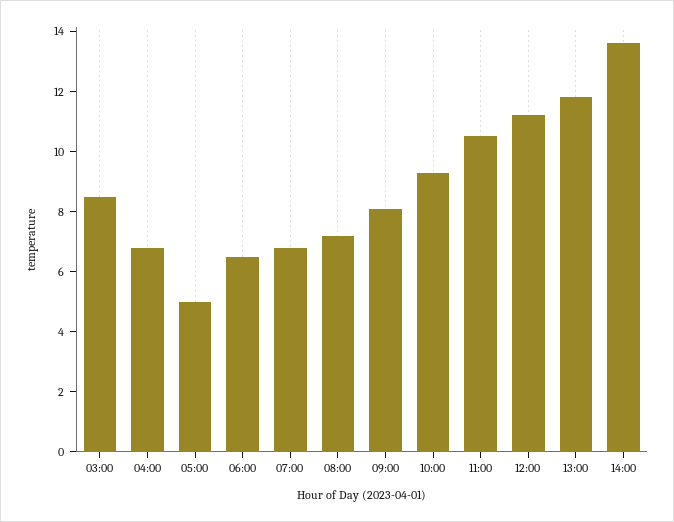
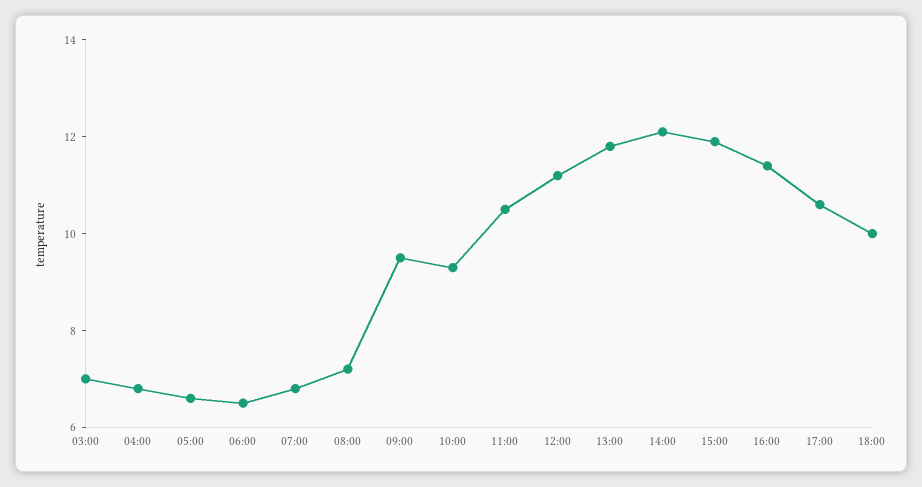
03:00: 8.5 -> 7
05:00: 5 -> 6.5
09:00: 8 -> 9.5
14:00: 13.5 -> 12
15:00: none -> 12
16:00: none -> 11.5
17:00: none -> 10.5
18:00: none -> 10

